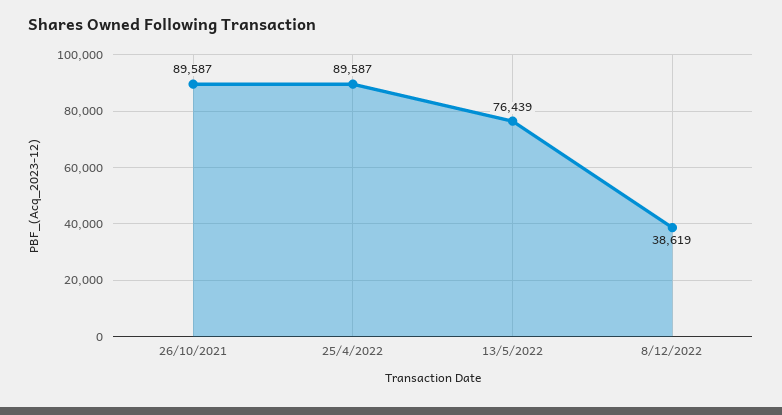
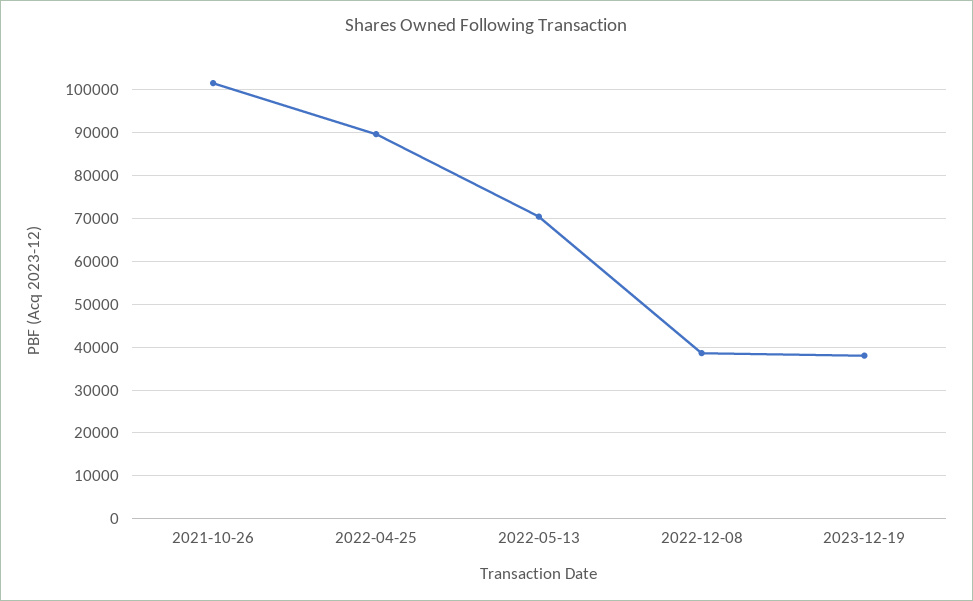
26/10/2021: 89587 -> 102000
13/5/2022: 76439 -> 70000
2023-12-19: none -> 38000

